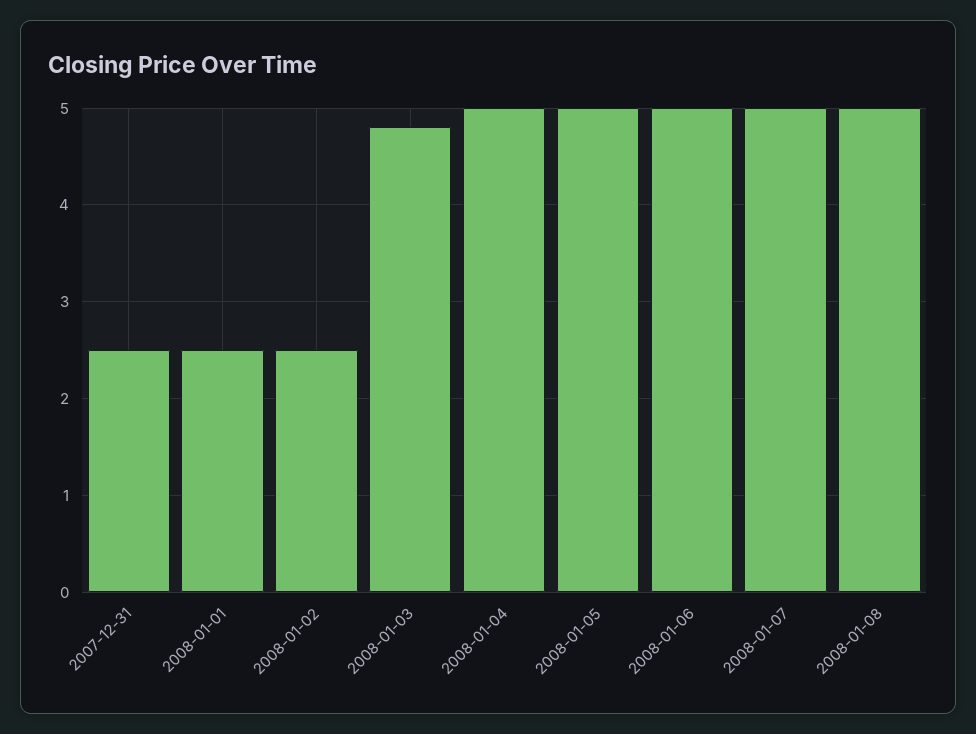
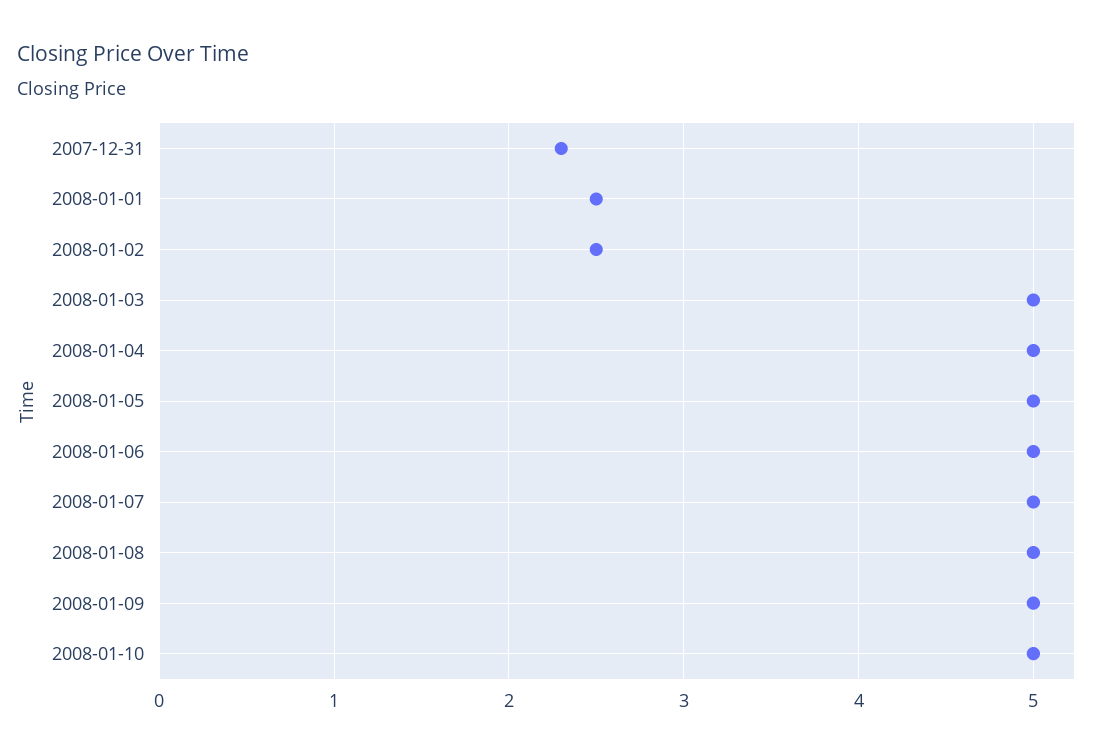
2007-12-31: 2.5 -> 2.3
2008-01-03: 4.8 -> 5
2008-01-09: none -> 5
2008-01-10: none -> 5

